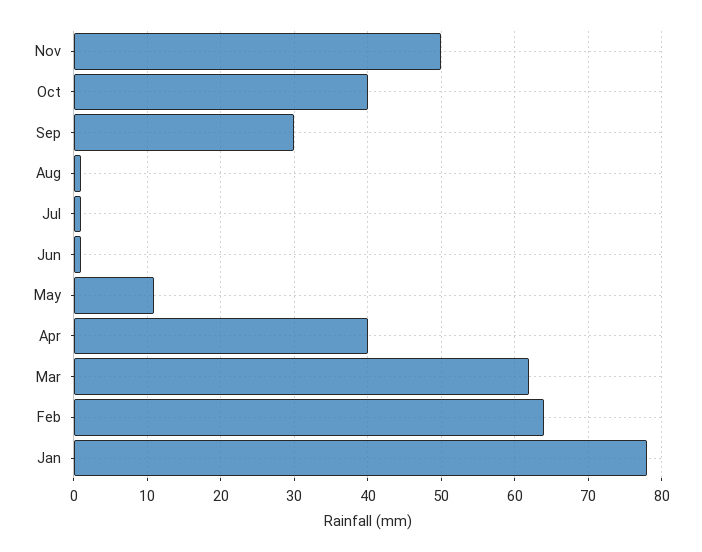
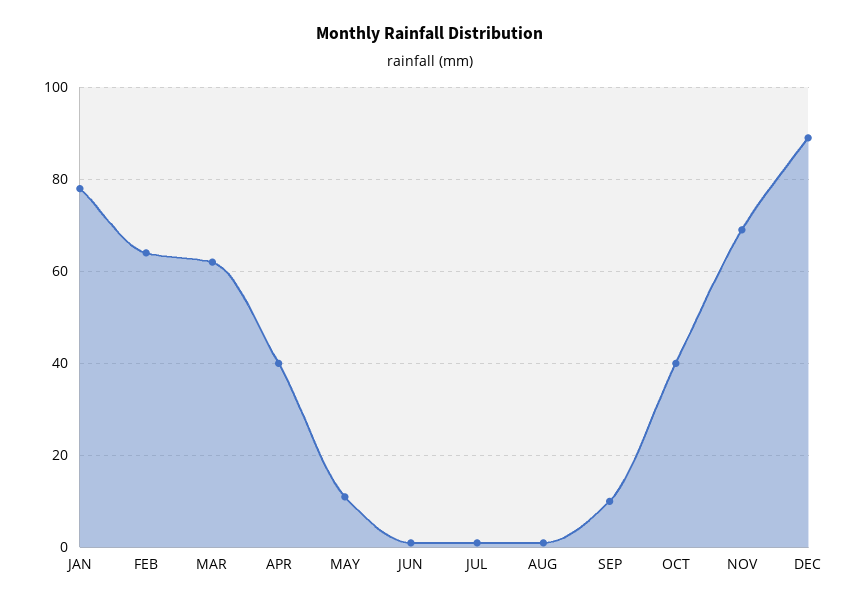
Nov: 50 -> 70
Sep: 30 -> 10
DEC: none -> 90

